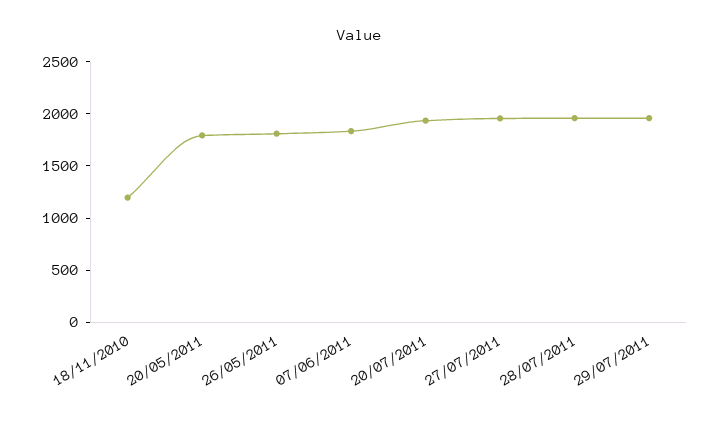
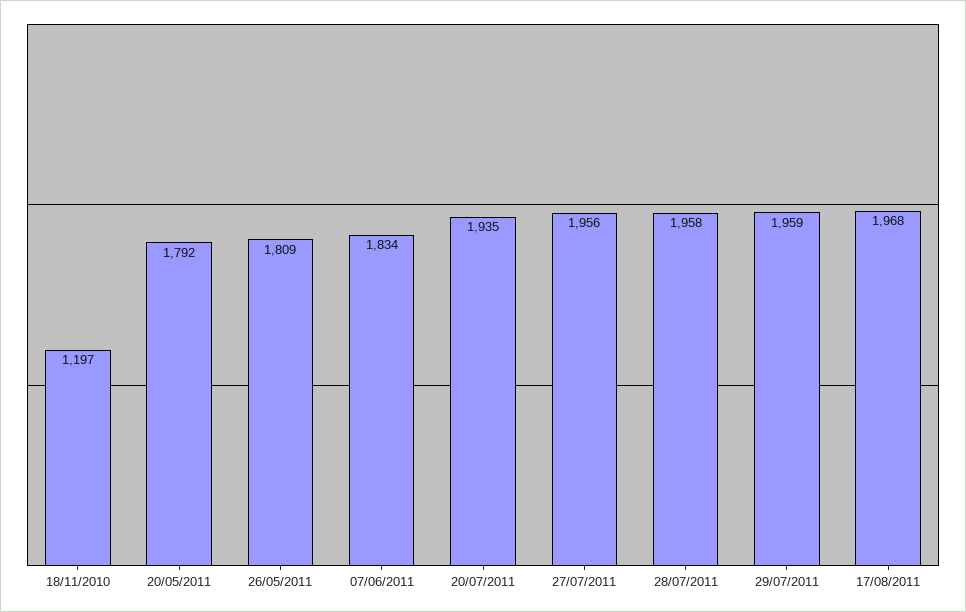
17/08/2011: none -> 1968

